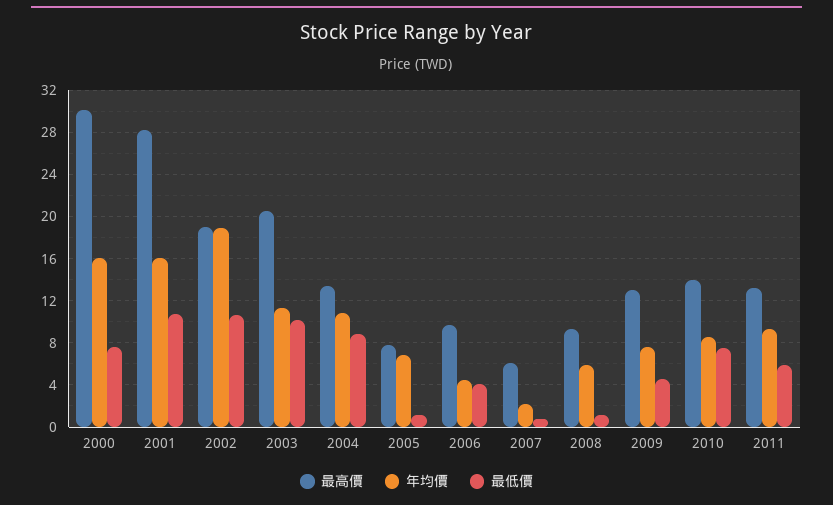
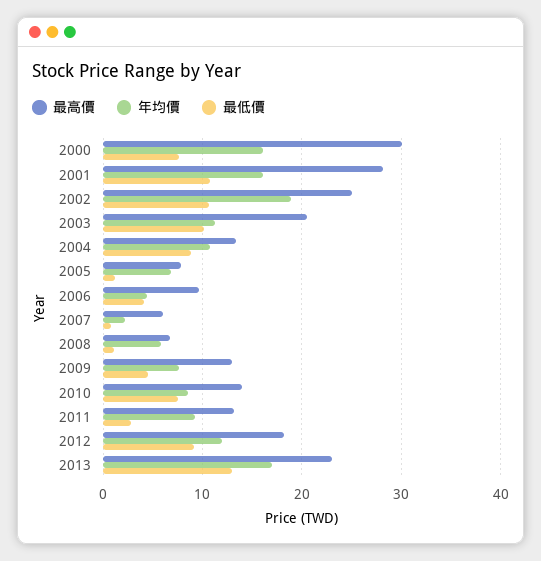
最高價, 2002: 19 -> 25
最高價, 2008: 9 -> 7
最低價, 2011: 6 -> 3
最高價, 2012: none -> 18
年均價, 2012: none -> 12
最低價, 2012: none -> 9
最高價, 2013: none -> 23
年均價, 2013: none -> 17
最低價, 2013: none -> 13

